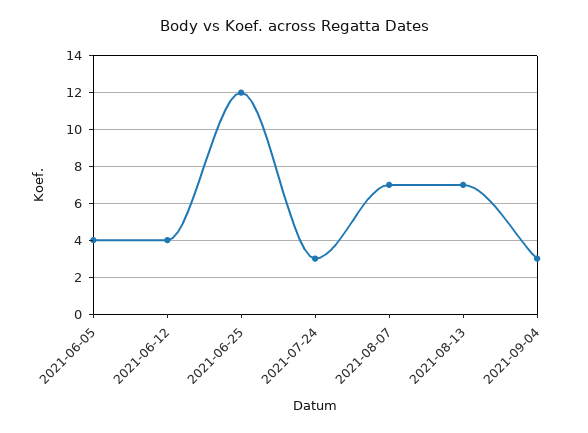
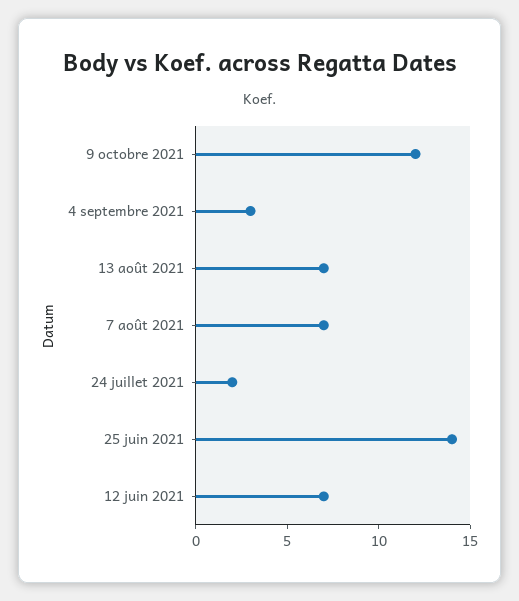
2021-06-05: 4 -> none
2021-06-12: 4 -> 7
2021-06-25: 12 -> 14
2021-07-24: 3 -> 2
9 octobre 2021: none -> 12

